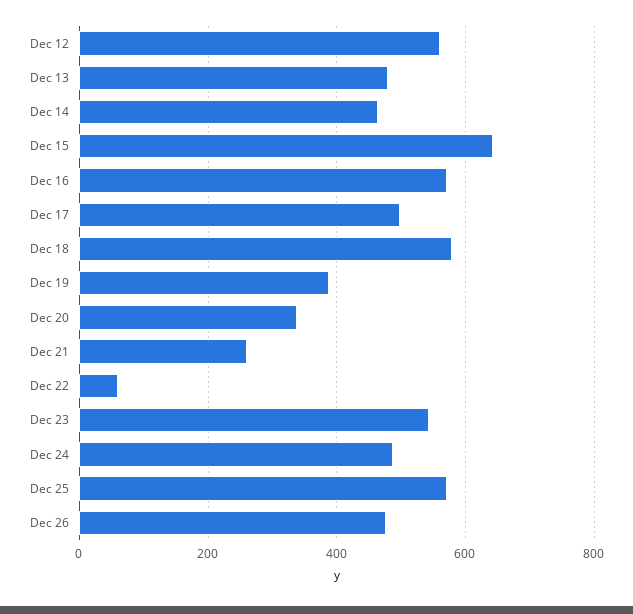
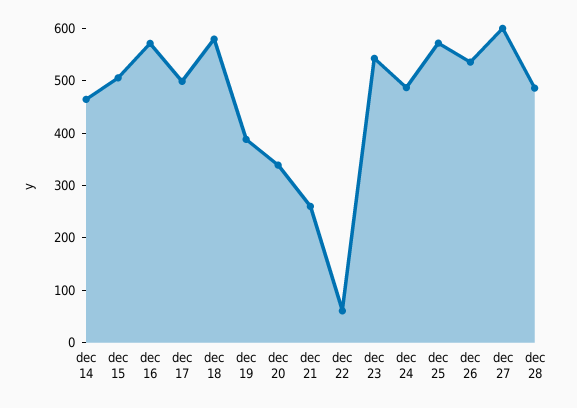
Dec 12: 560 -> none
Dec 13: 480 -> none
Dec 15: 640 -> 500
Dec 26: 480 -> 540
dec 27: none -> 600
dec 28: none -> 480

